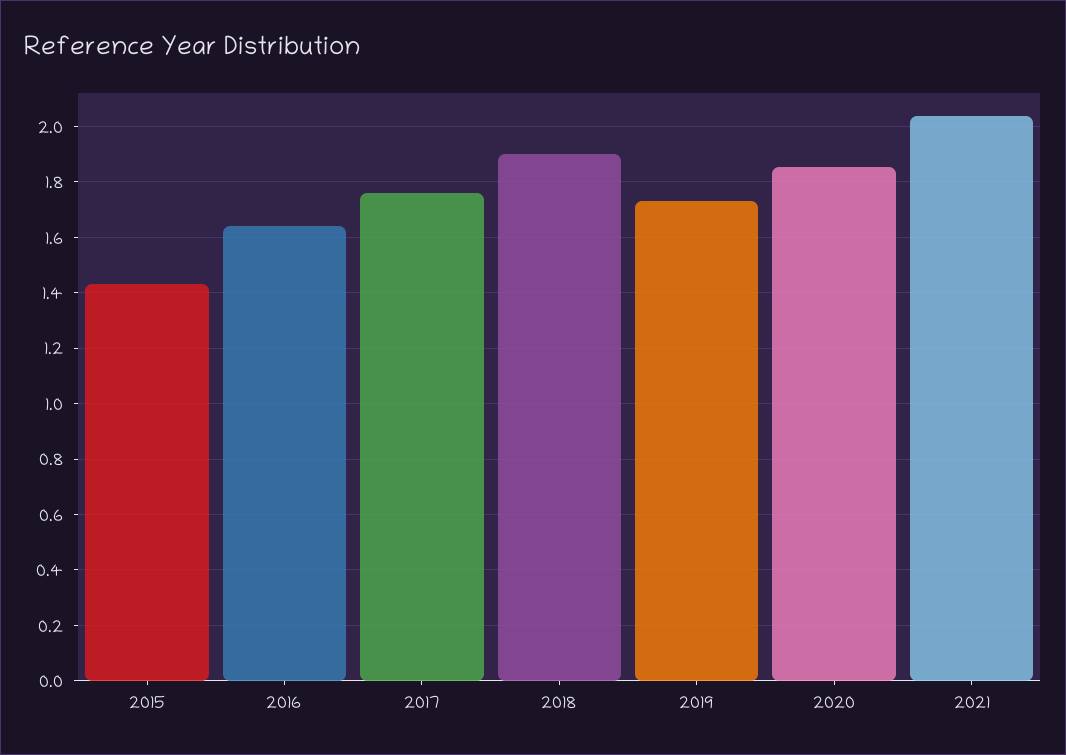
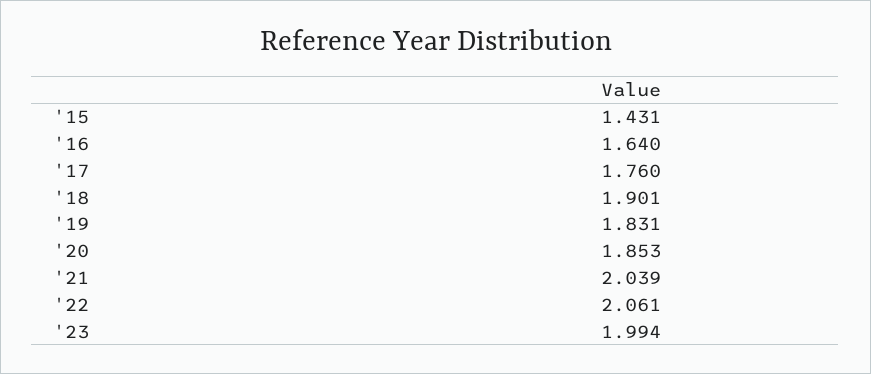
2019: 1.725 -> 1.831
'22: none -> 2.061
'23: none -> 1.994

